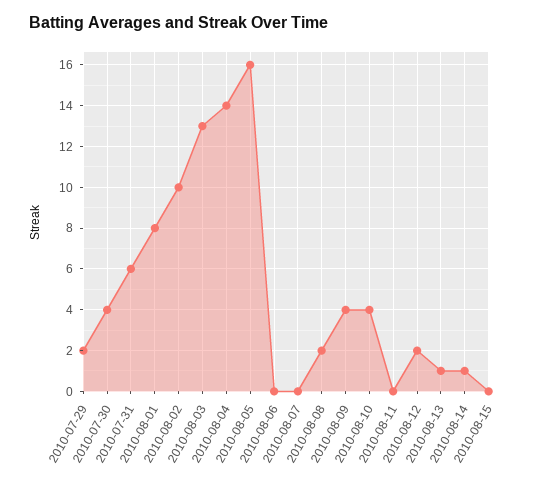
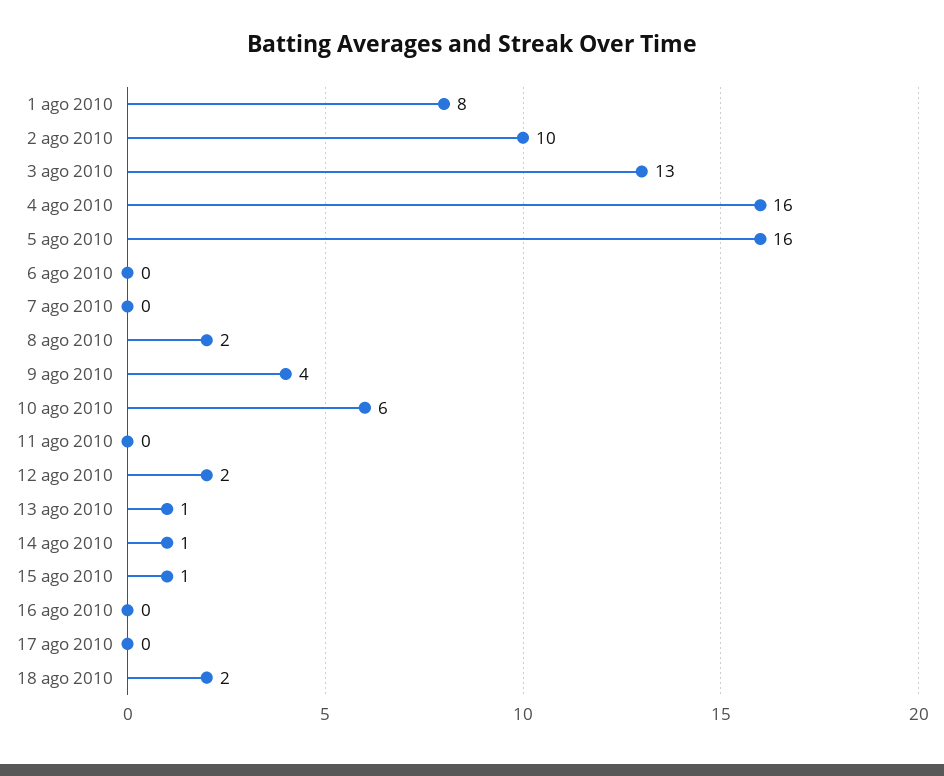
2010-07-29: 2 -> none
2010-07-30: 4 -> none
2010-07-31: 6 -> none
2010-08-04: 14 -> 16
2010-08-10: 4 -> 6
2010-08-15: 0 -> 1
16 ago 2010: none -> 0
17 ago 2010: none -> 0
18 ago 2010: none -> 2

